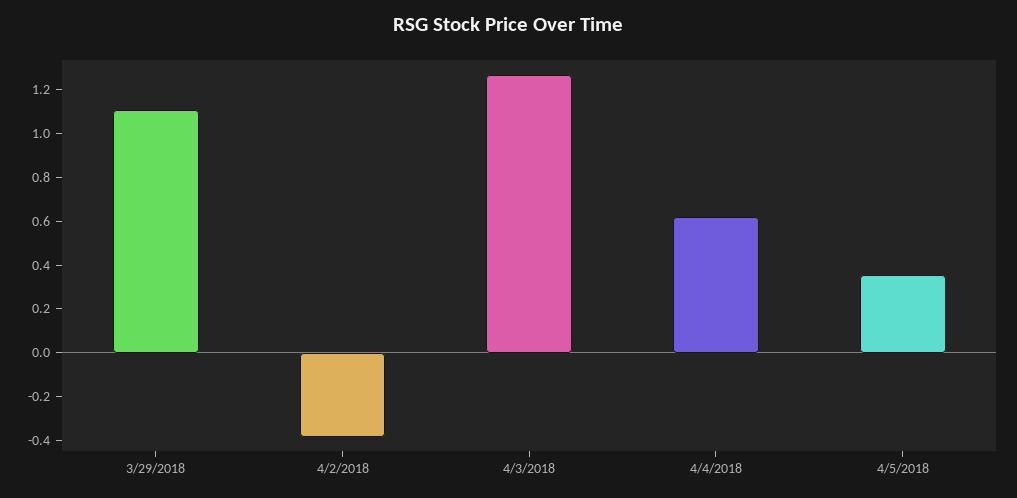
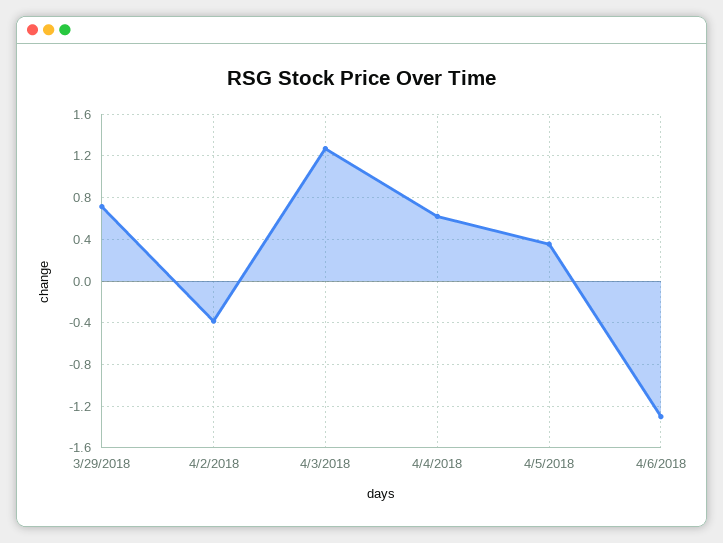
3/29/2018: 1.1 -> 0.7
4/6/2018: none -> -1.3

